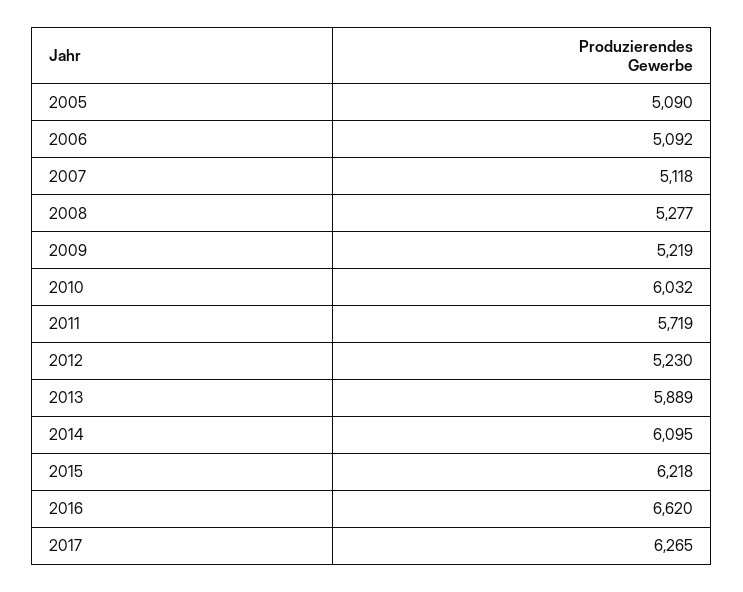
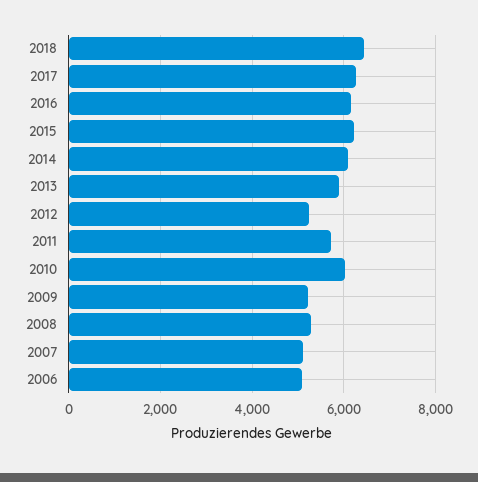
2005: 5090 -> none
2016: 6620 -> 6200
2018: none -> 6400

